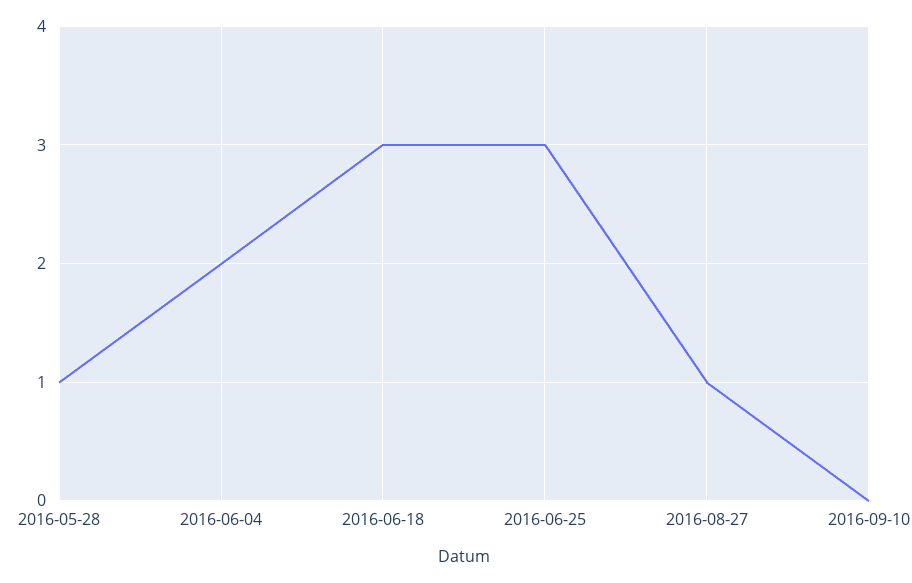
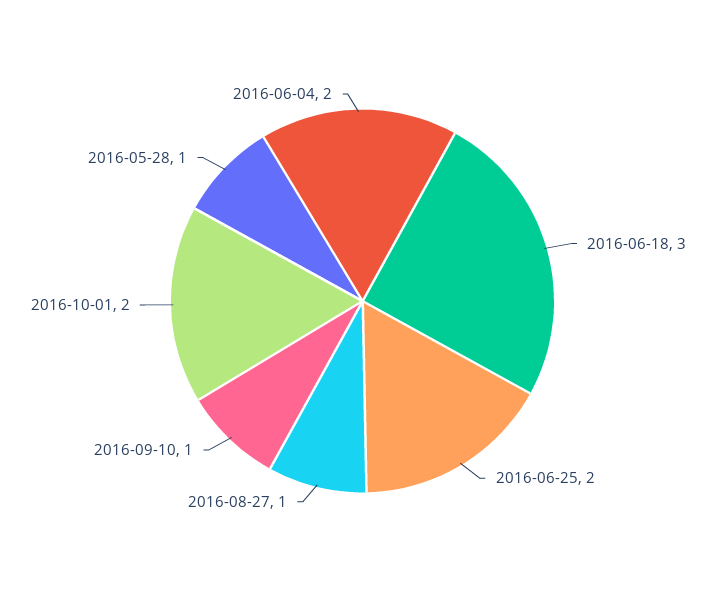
2016-06-25: 3 -> 2
2016-09-10: 0 -> 1
2016-10-01: none -> 2

